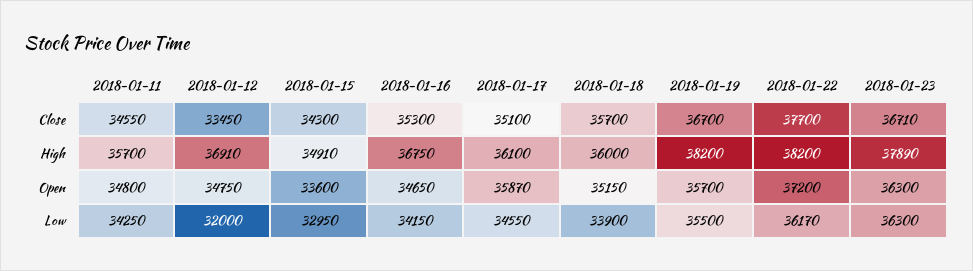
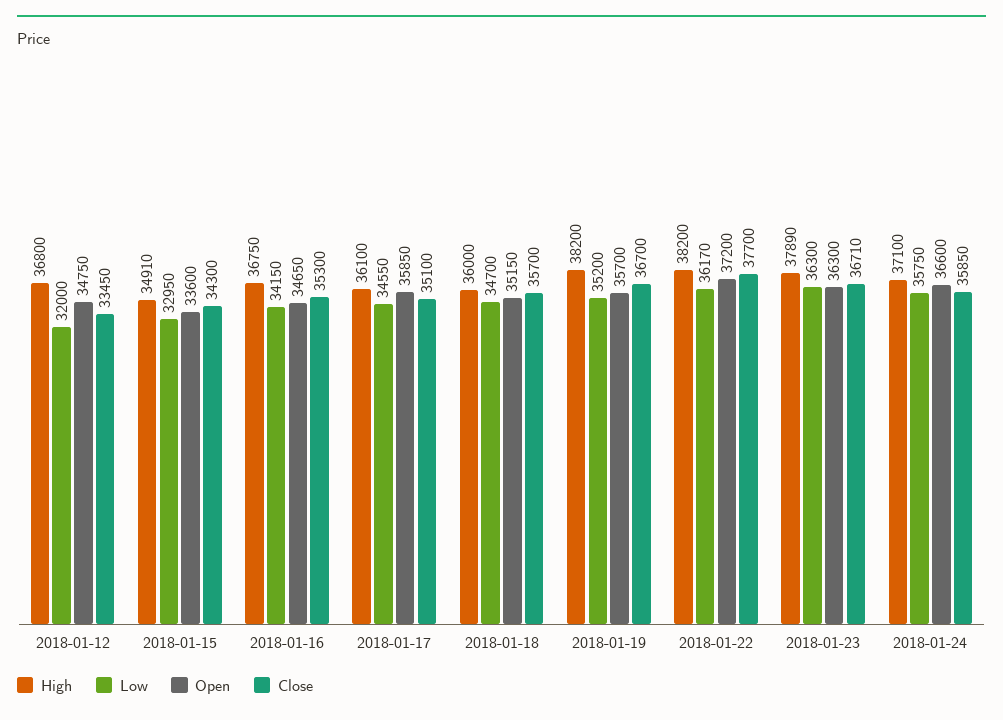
Close, 2018-01-11: 34550 -> none
High, 2018-01-11: 35700 -> none
High, 2018-01-12: 36910 -> 36800
Open, 2018-01-11: 34800 -> none
Open, 2018-01-17: 35870 -> 35850
Low, 2018-01-11: 34250 -> none
Low, 2018-01-18: 33900 -> 34700
Low, 2018-01-19: 35500 -> 35200
High, 2018-01-24: none -> 37100
Low, 2018-01-24: none -> 35750
Open, 2018-01-24: none -> 36600
Close, 2018-01-24: none -> 35850

